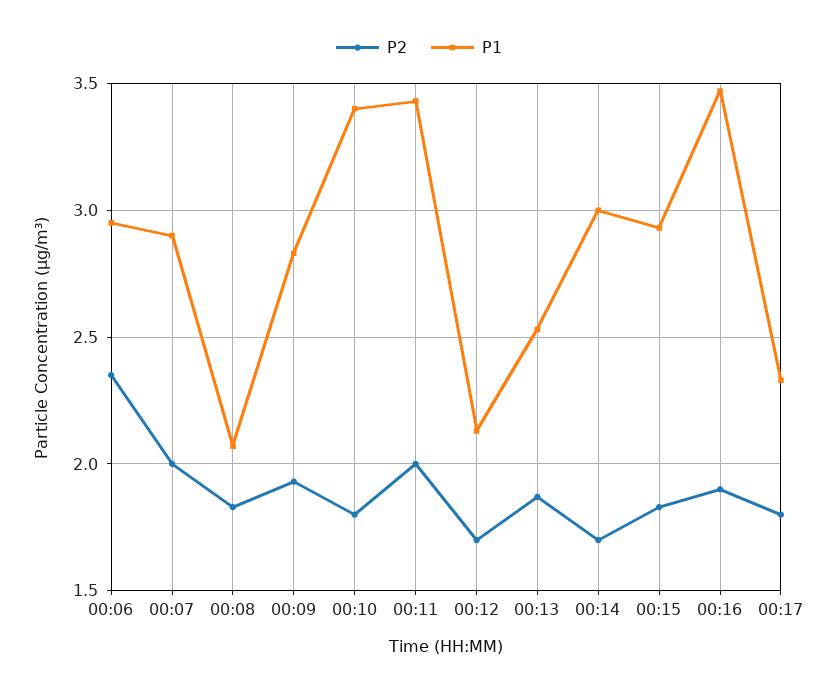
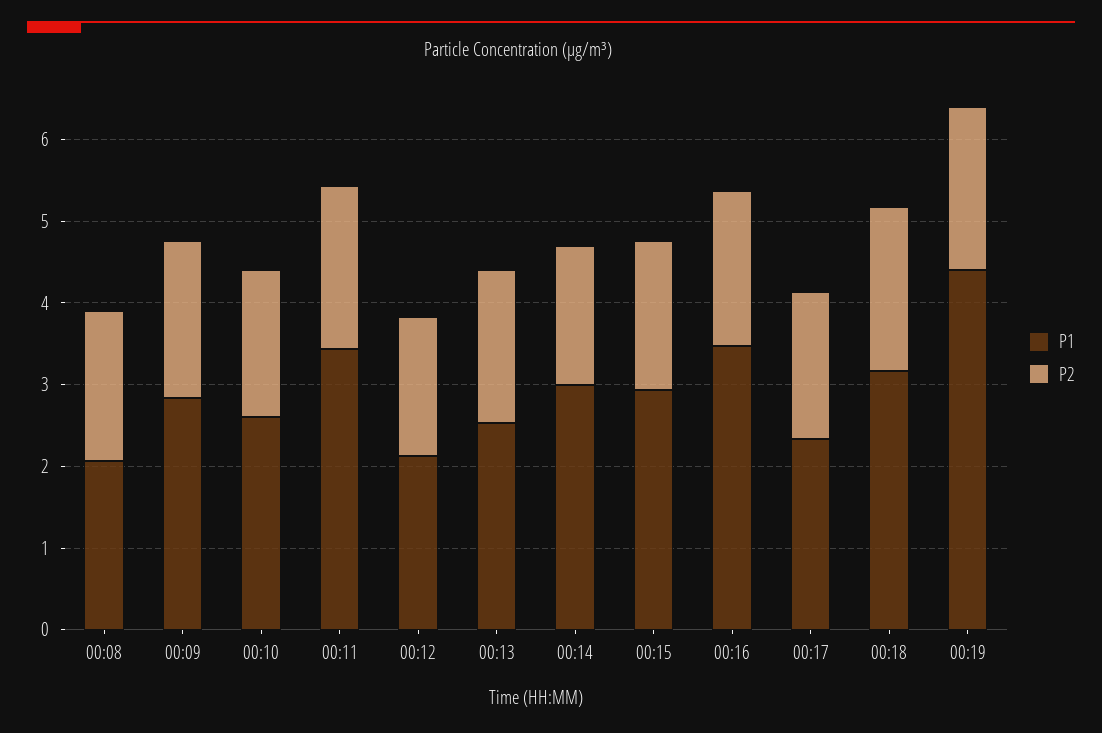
P2, 00:06: 2.35 -> none
P1, 00:06: 2.95 -> none
P2, 00:07: 2 -> none
P1, 00:07: 2.9 -> none
P1, 00:10: 3.4 -> 2.6
P1, 00:18: none -> 3.2
P2, 00:18: none -> 2
P1, 00:19: none -> 4.4
P2, 00:19: none -> 2

